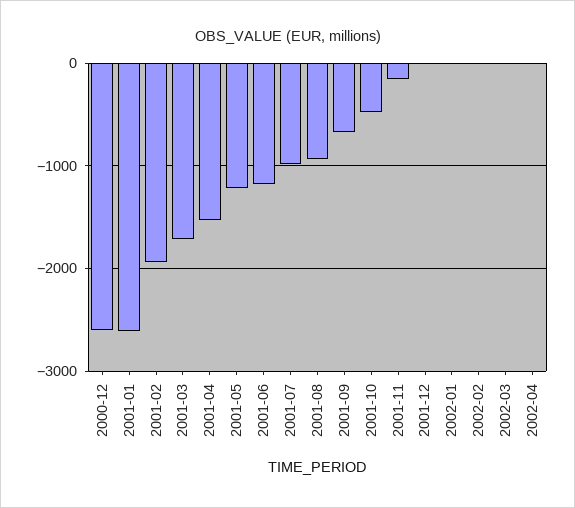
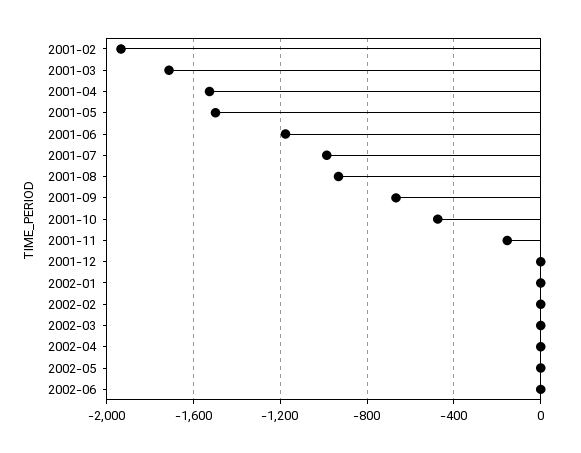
2000-12: -2600 -> none
2001-01: -2600 -> none
2001-05: -1200 -> -1500
2002-05: none -> 0
2002-06: none -> 0

